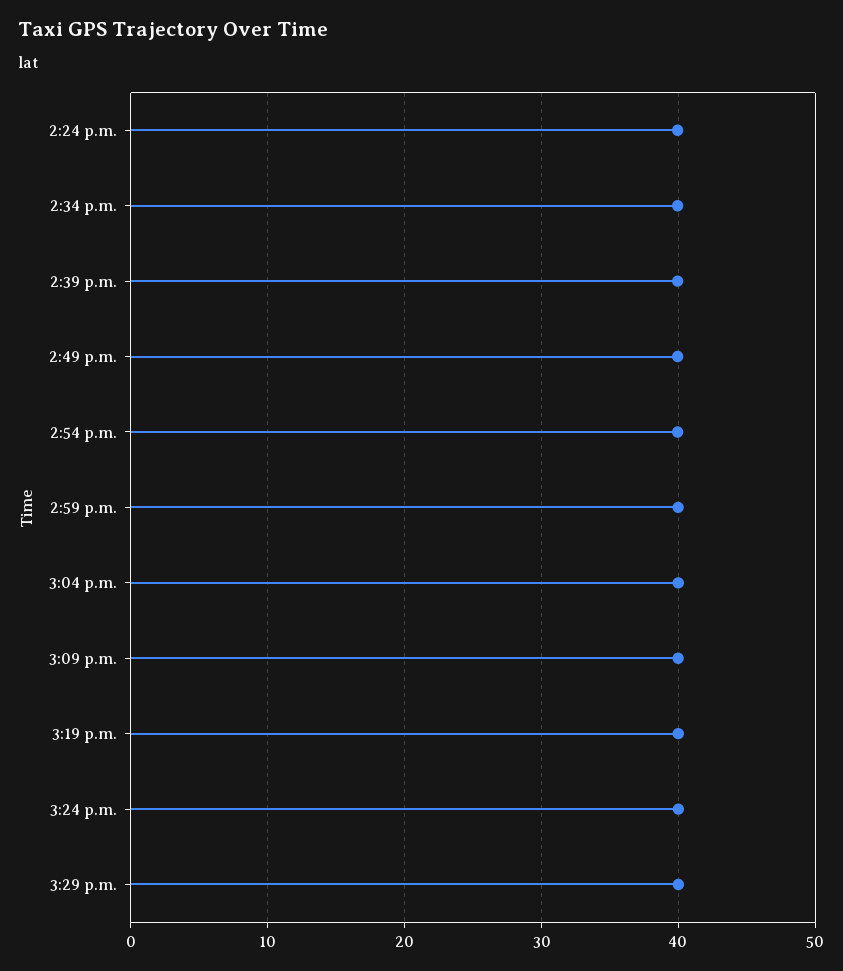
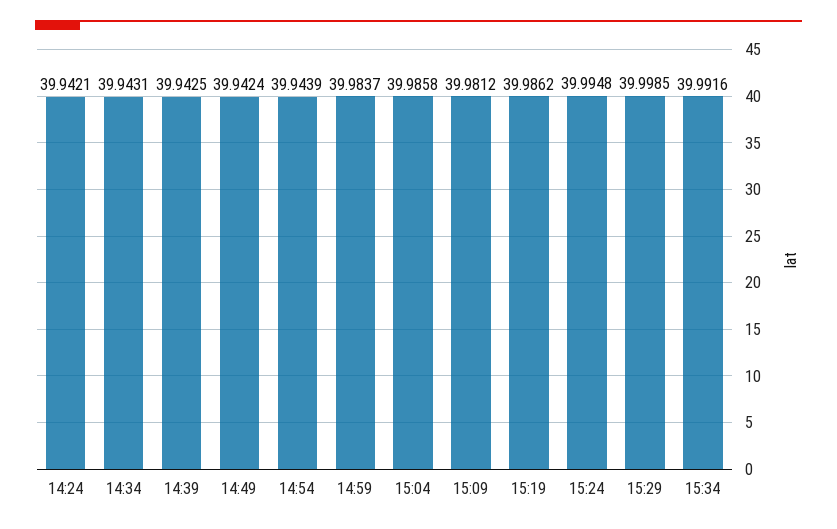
15:34: none -> 39.9916

